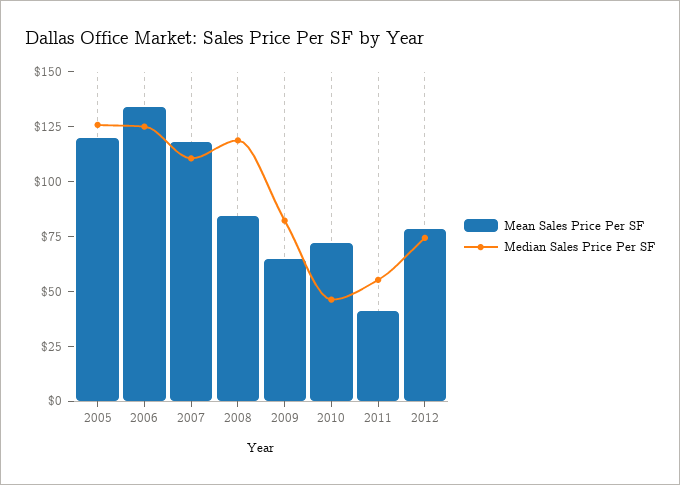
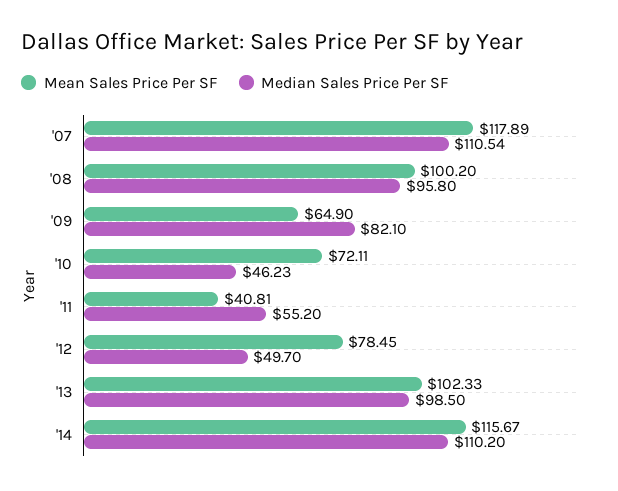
Mean Sales Price Per SF, 2005: 120 -> none
Median Sales Price Per SF, 2005: 125 -> none
Mean Sales Price Per SF, 2006: 135 -> none
Median Sales Price Per SF, 2006: 125 -> none
Mean Sales Price Per SF, 2008: 85 -> 100.2
Median Sales Price Per SF, 2008: 120 -> 95.8
Median Sales Price Per SF, 2012: 75 -> 49.7
Mean Sales Price Per SF, '13: none -> 102.33
Median Sales Price Per SF, '13: none -> 98.5
Mean Sales Price Per SF, '14: none -> 115.67
Median Sales Price Per SF, '14: none -> 110.2

